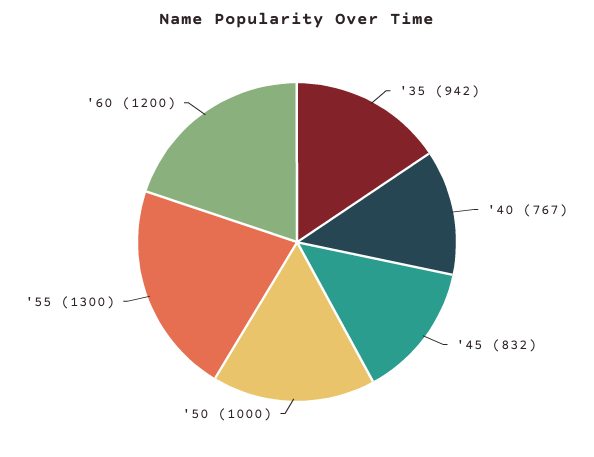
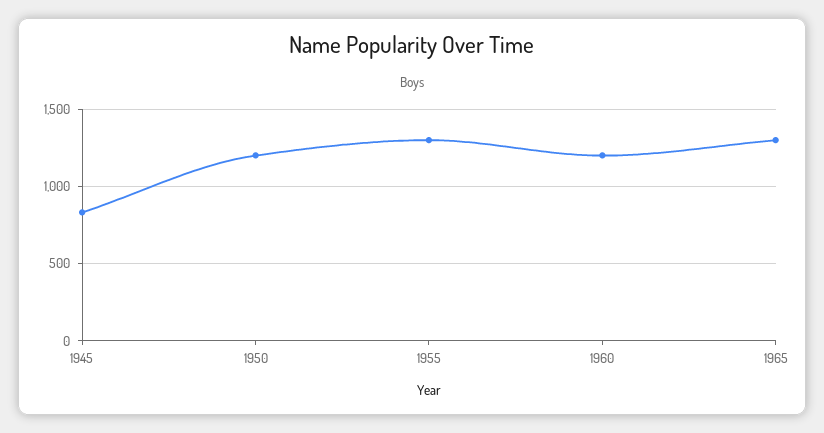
'35: 942 -> none
'40: 767 -> none
'50: 1000 -> 1200
1965: none -> 1300

